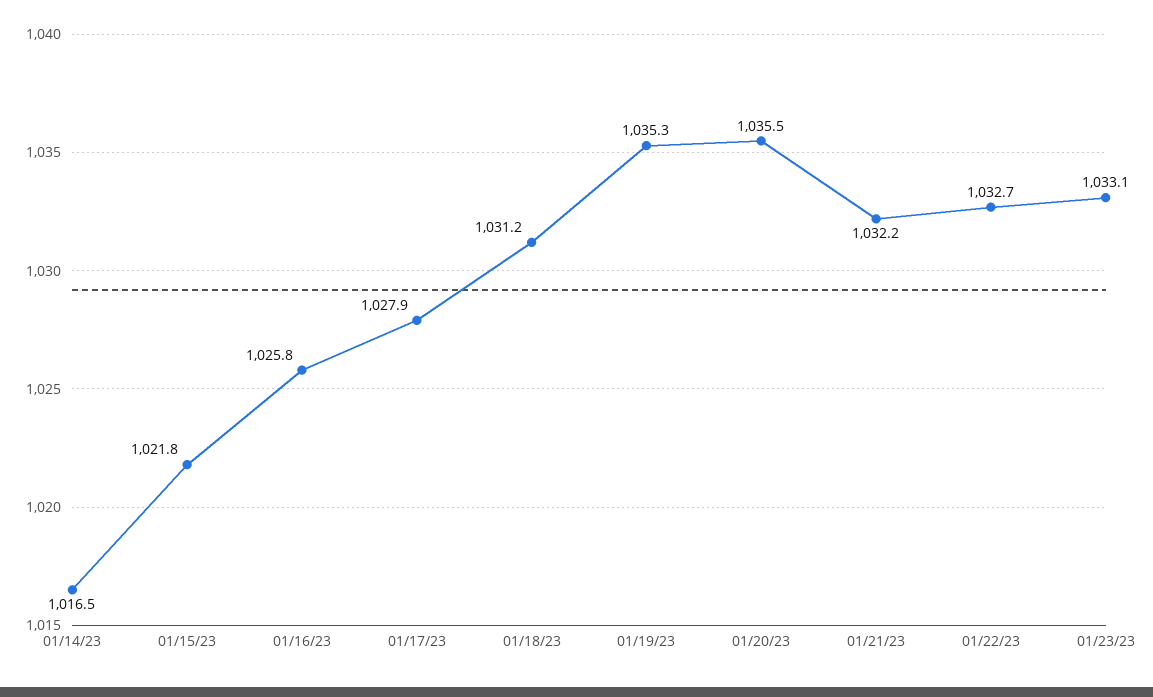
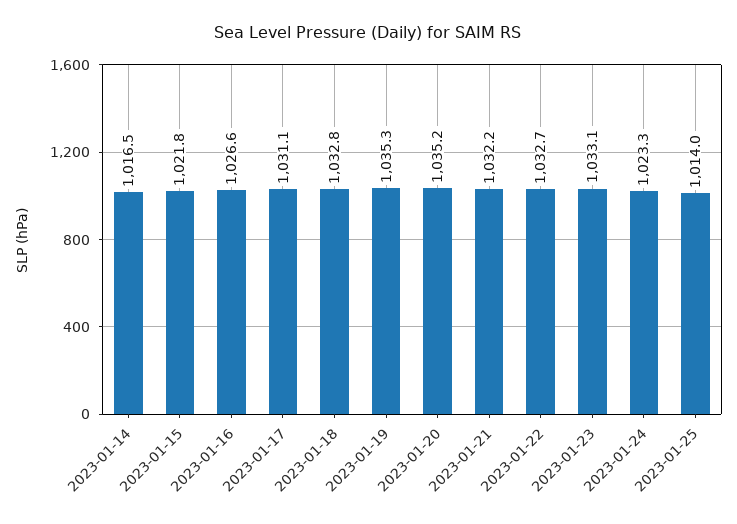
01/16/23: 1025.8 -> 1026.6
01/17/23: 1027.9 -> 1031.1
01/18/23: 1031.2 -> 1032.8
01/20/23: 1035.5 -> 1035.2
2023-01-24: none -> 1023.3
2023-01-25: none -> 1014

